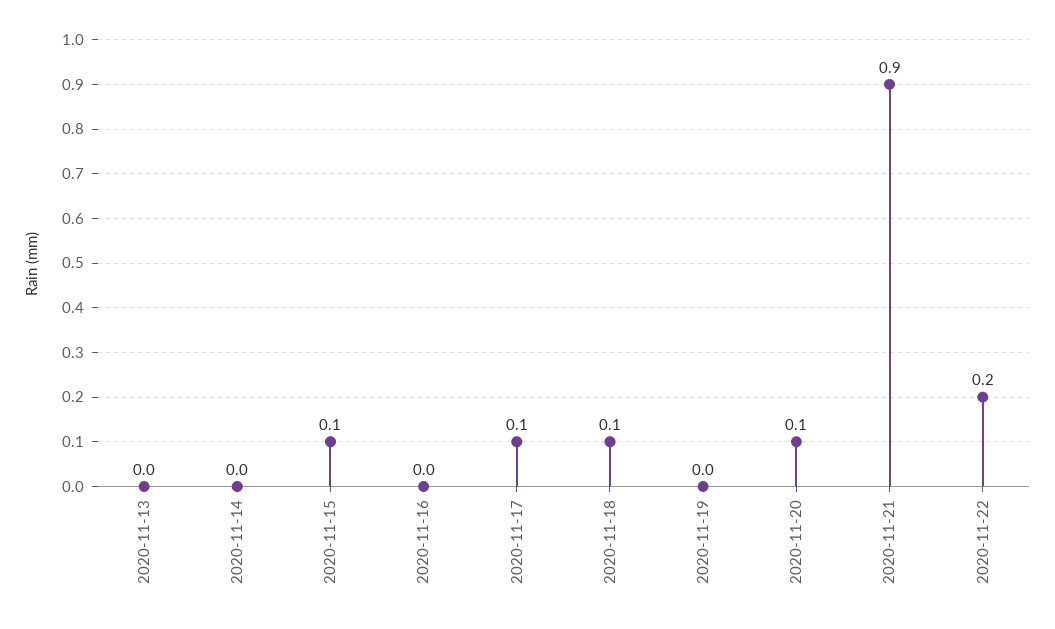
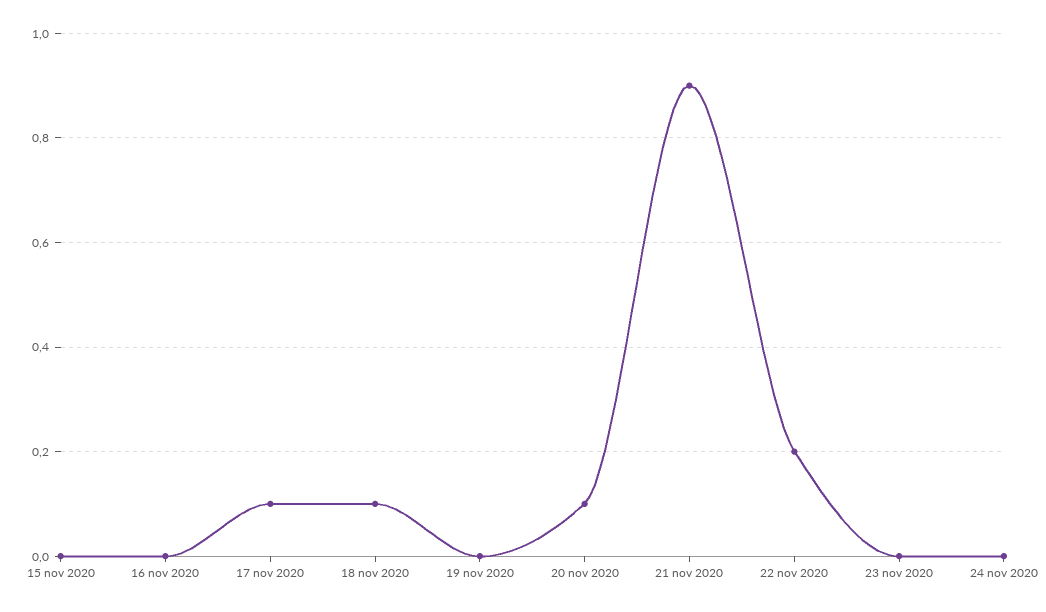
2020-11-13: 0 -> none
2020-11-14: 0 -> none
2020-11-15: 0.1 -> 0
23 nov 2020: none -> 0
24 nov 2020: none -> 0

